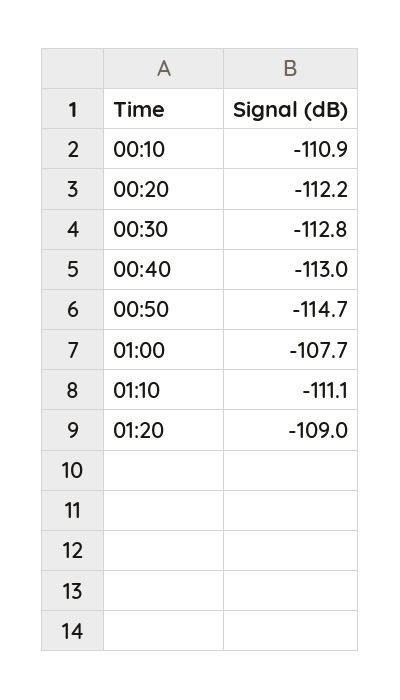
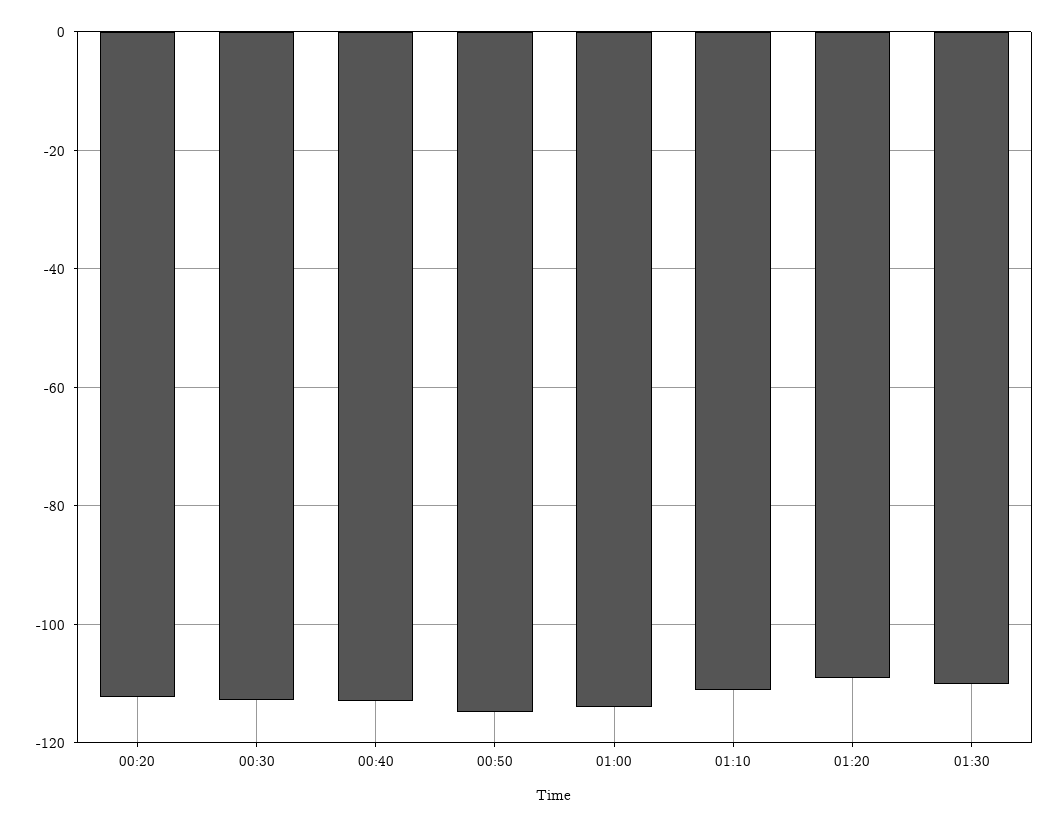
00:10: -110.9 -> none
01:00: -107.7 -> -114
01:30: none -> -110

